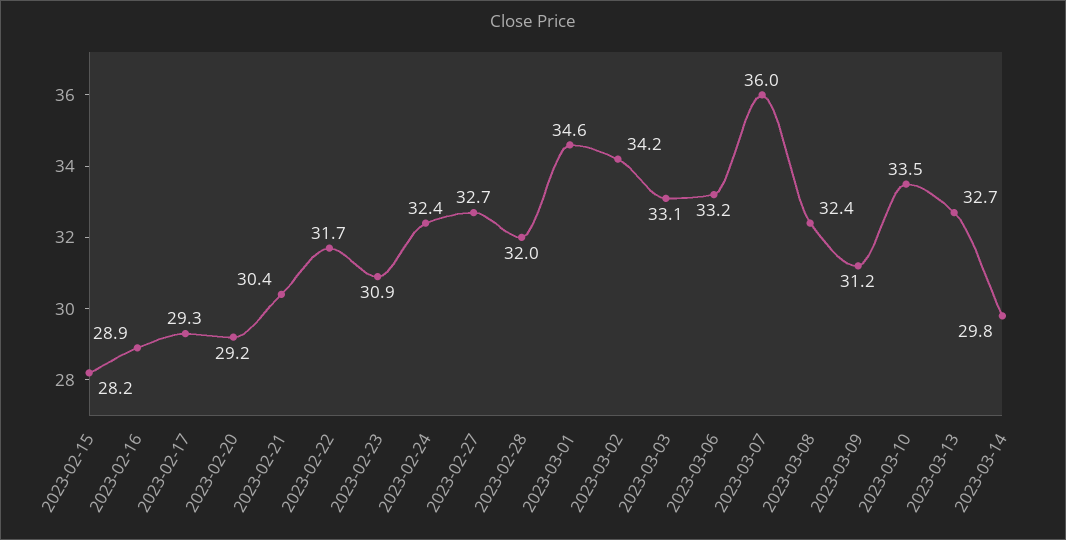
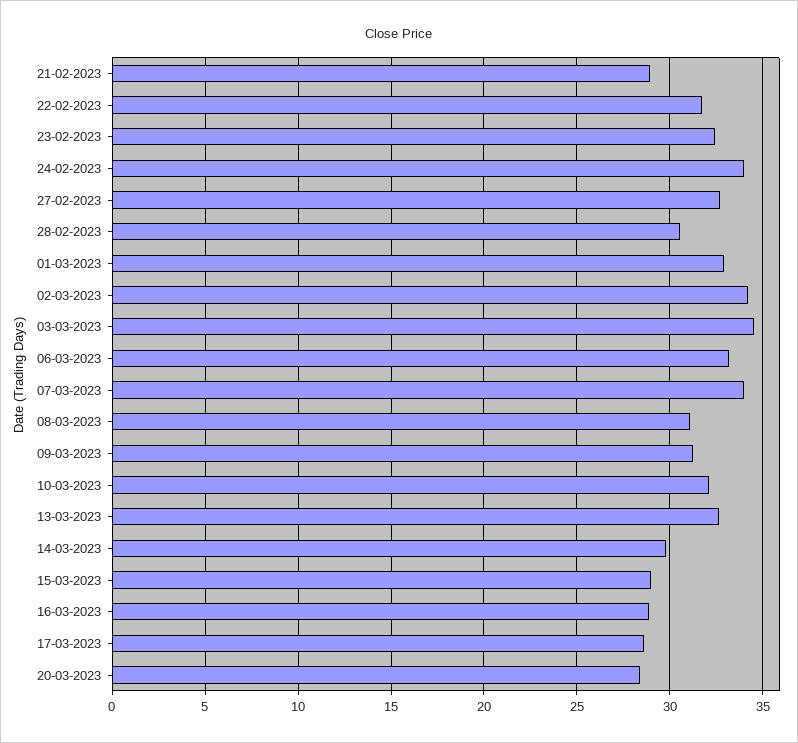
2023-02-15: 28.2 -> none
2023-02-16: 28.9 -> none
2023-02-17: 29.3 -> none
2023-02-20: 29.2 -> none
2023-02-21: 30.4 -> 29
2023-02-23: 30.9 -> 32.5
2023-02-24: 32.4 -> 34
2023-02-28: 32 -> 30.5
2023-03-01: 34.6 -> 33
2023-03-03: 33.1 -> 34.5
2023-03-07: 36 -> 34
2023-03-08: 32.4 -> 31
2023-03-10: 33.5 -> 32
15-03-2023: none -> 29
16-03-2023: none -> 29
17-03-2023: none -> 28.5
20-03-2023: none -> 28.5

